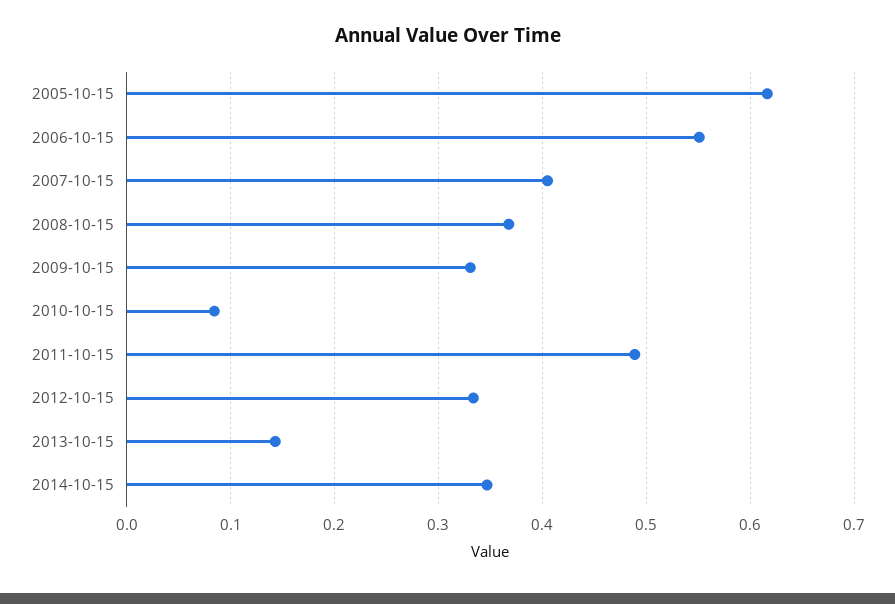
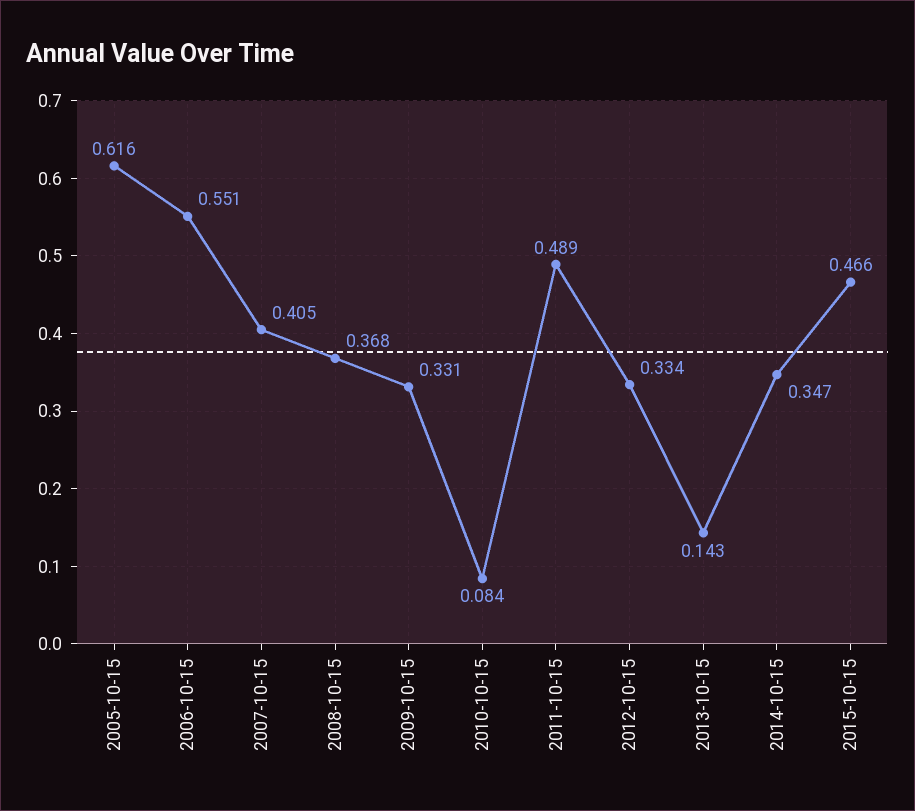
2015-10-15: none -> 0.466

